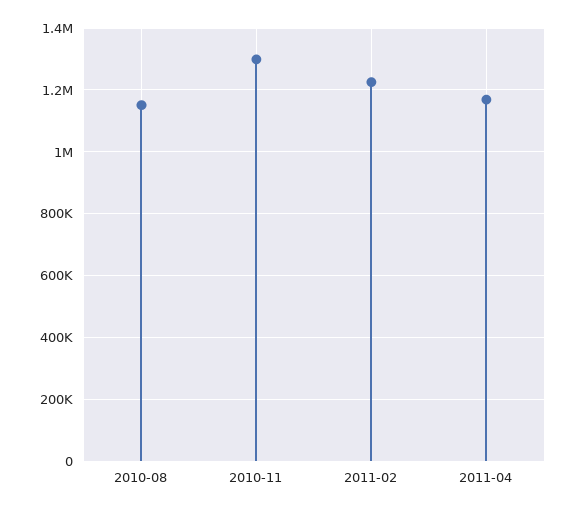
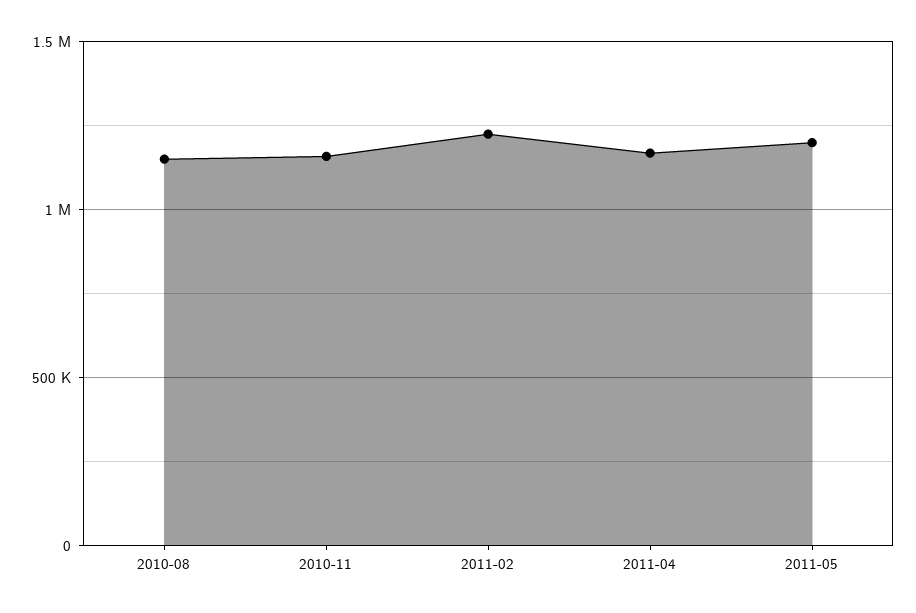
2010-11: 1300000 -> 1150000
2011-05: none -> 1200000

